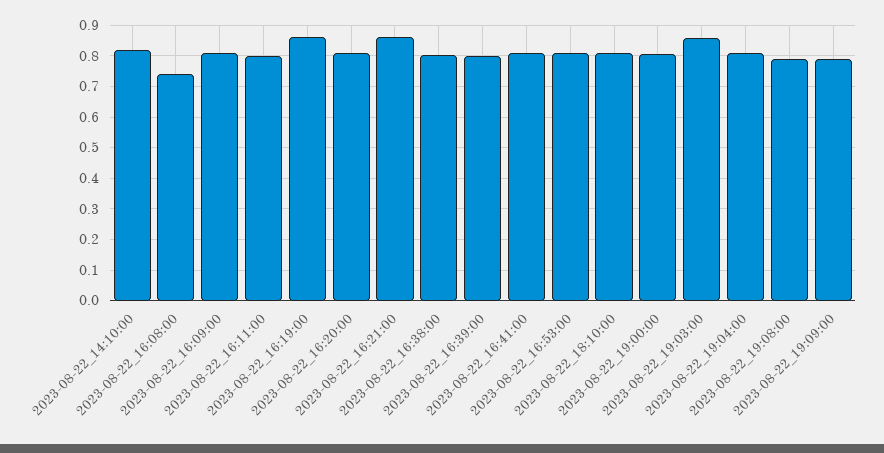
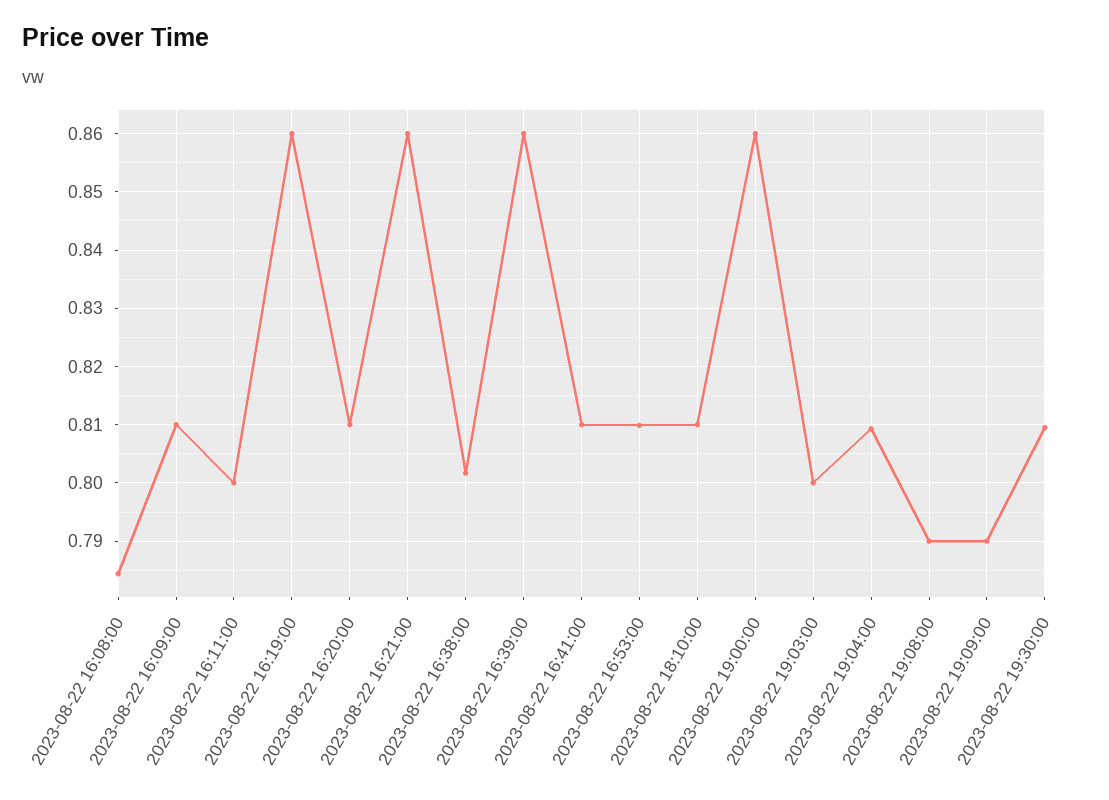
2023-08-22_14:10:00: 0.82 -> none
2023-08-22_16:08:00: 0.74 -> 0.784
2023-08-22_16:39:00: 0.8 -> 0.86
2023-08-22_19:00:00: 0.8 -> 0.86
2023-08-22_19:03:00: 0.86 -> 0.8
2023-08-22 19:30:00: none -> 0.81

